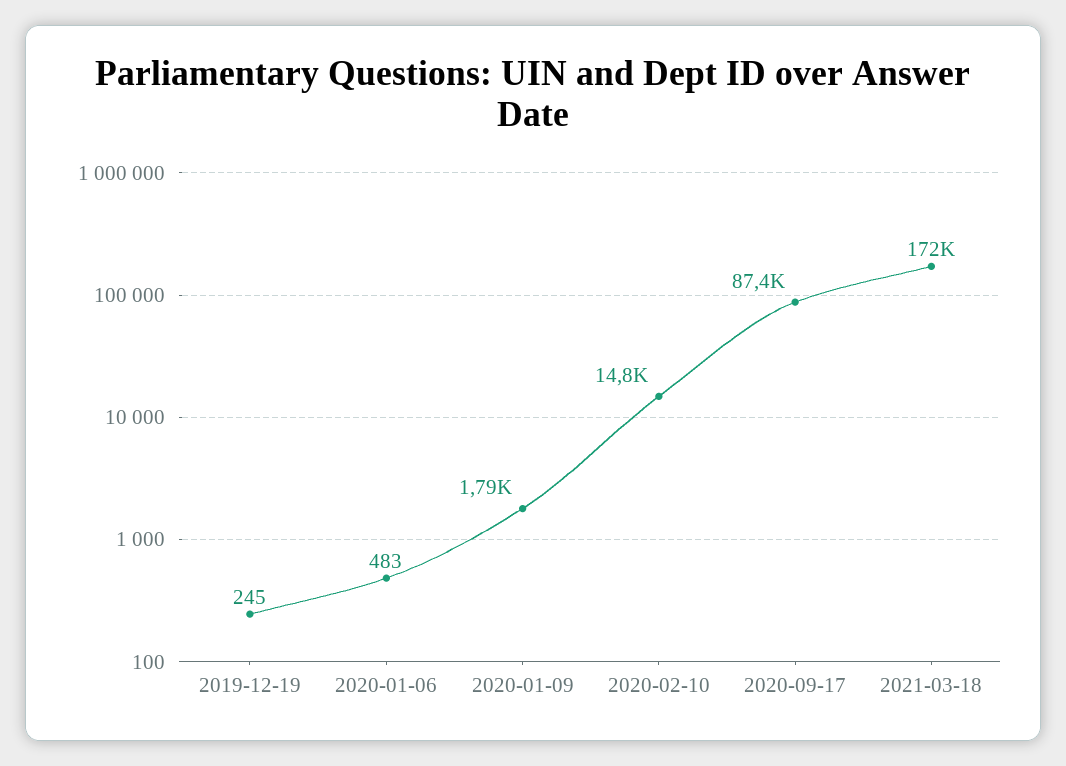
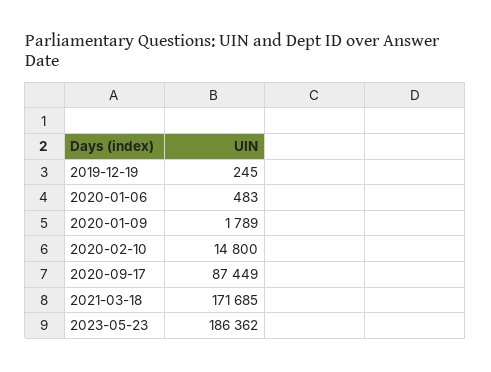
2023-05-23: none -> 186362

